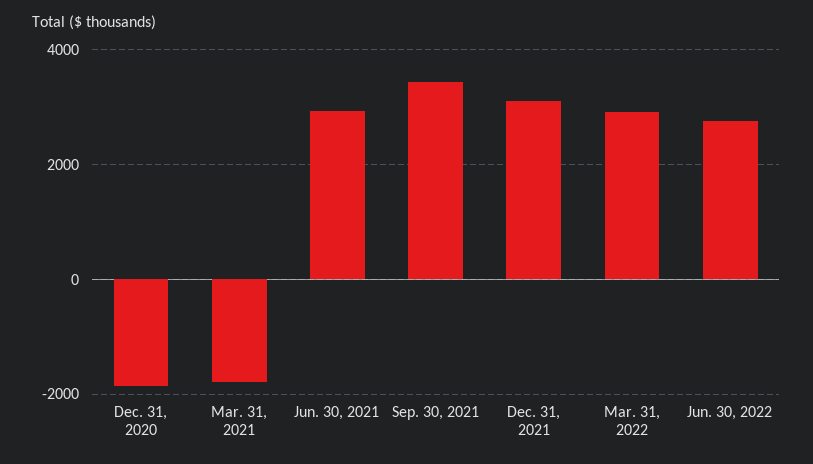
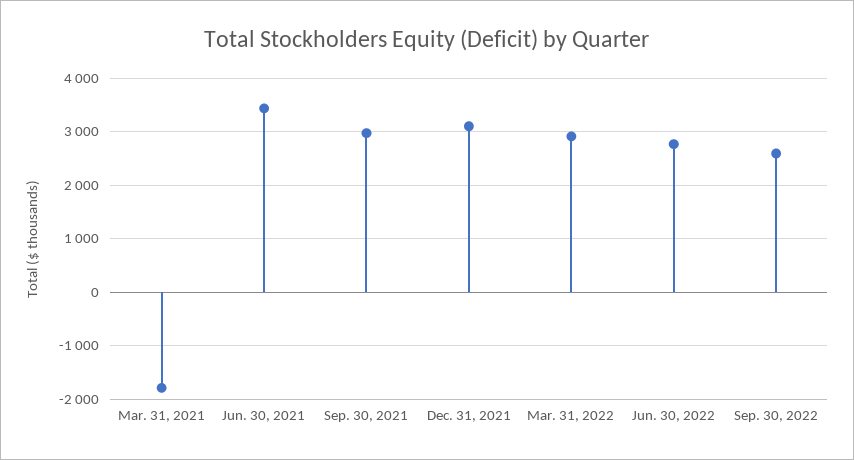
Dec. 31, 2020: -1800 -> none
Jun. 30, 2021: 3000 -> 3400
Sep. 30, 2021: 3400 -> 3000
Sep. 30, 2022: none -> 2600

